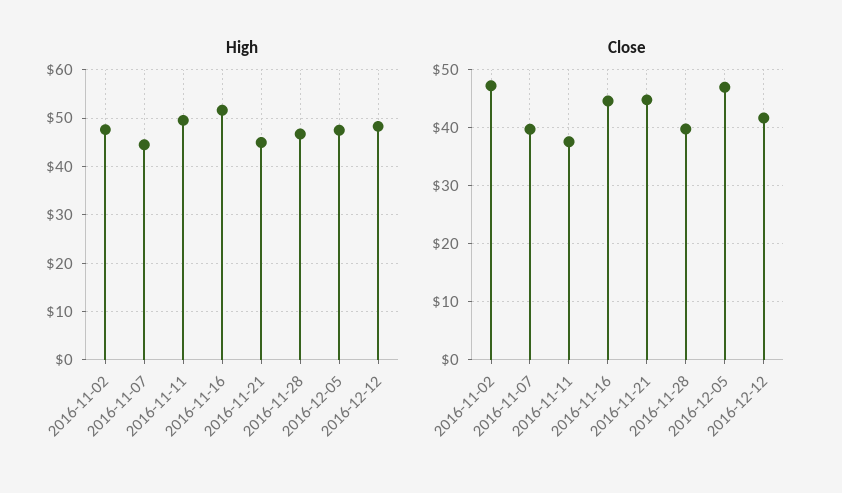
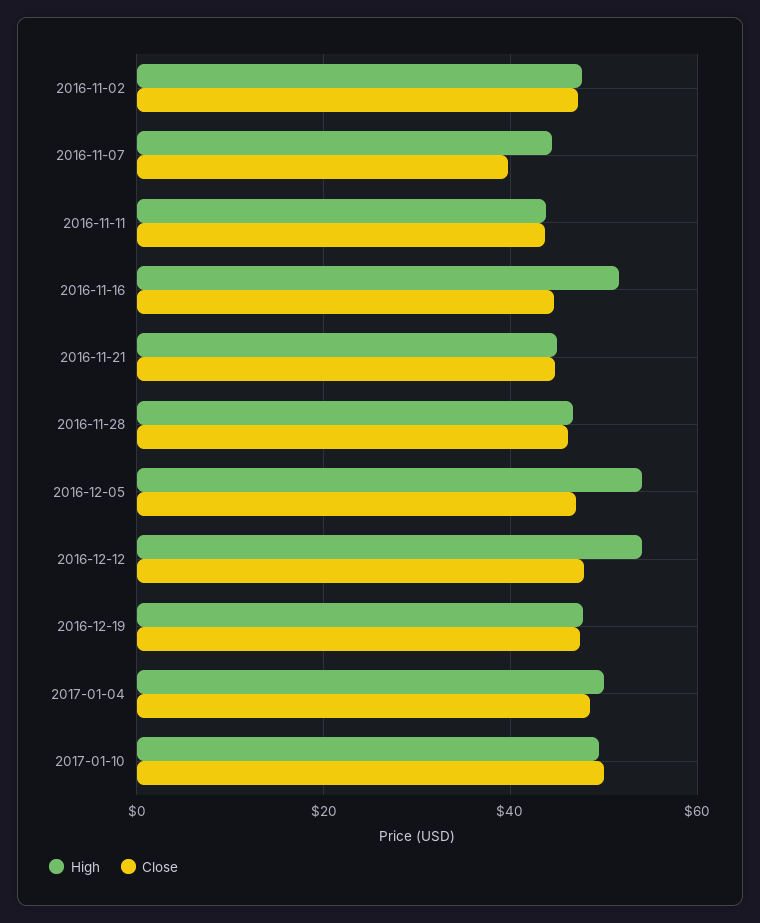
High, 2016-11-11: 50 -> 44
High, 2016-12-05: 48 -> 54
High, 2016-12-12: 48 -> 54
Close, 2016-11-11: 38 -> 44
Close, 2016-11-28: 40 -> 46
Close, 2016-12-12: 42 -> 48
High, 2016-12-19: none -> 48
Close, 2016-12-19: none -> 48
High, 2017-01-04: none -> 50
Close, 2017-01-04: none -> 48
High, 2017-01-10: none -> 50
Close, 2017-01-10: none -> 50

